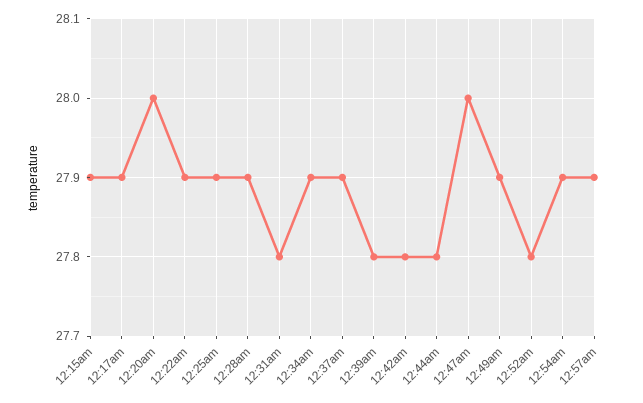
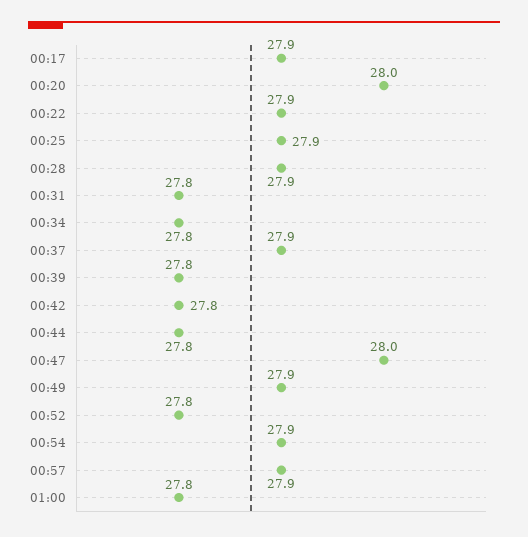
12:15am: 27.9 -> none
12:34am: 27.9 -> 27.8
01:00: none -> 27.8

